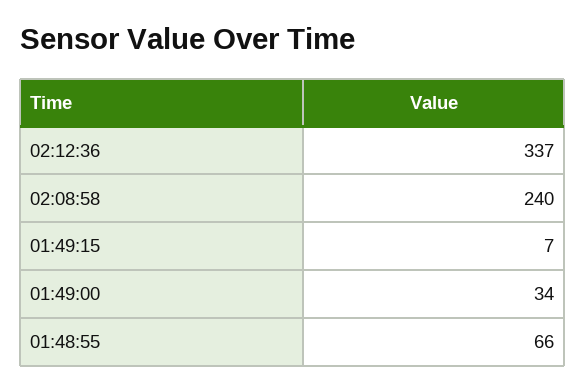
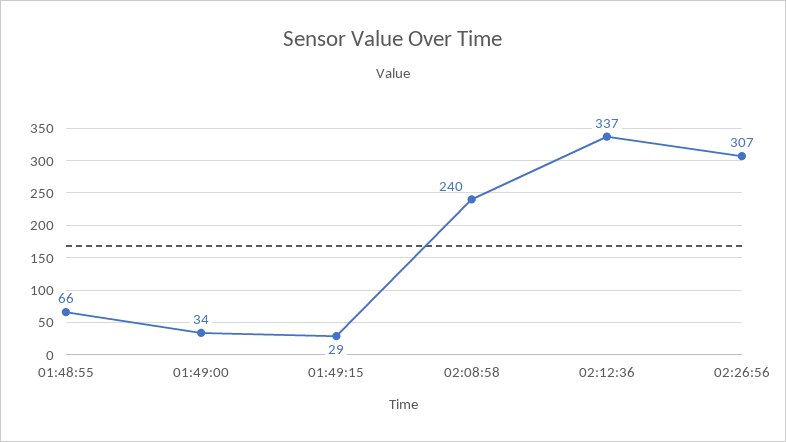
01:49:15: 7 -> 29
02:26:56: none -> 307

